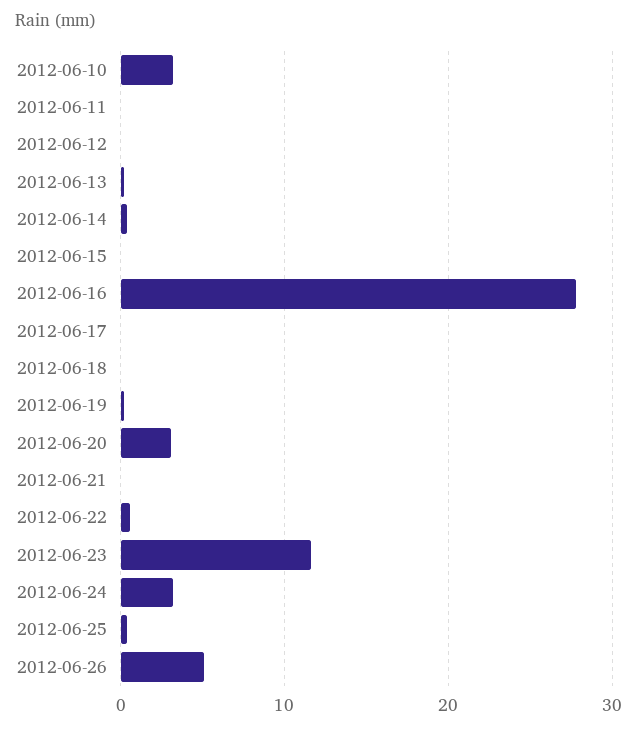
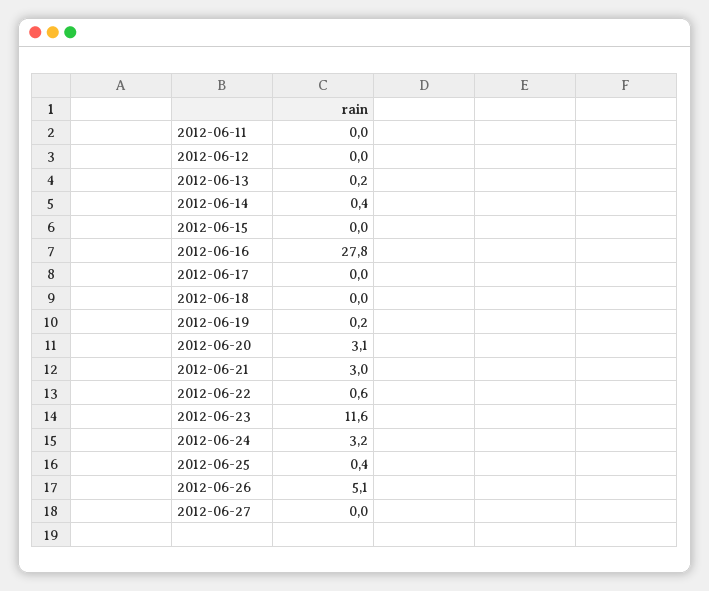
2012-06-10: 3 -> none
2012-06-21: 0 -> 3
2012-06-27: none -> 0

